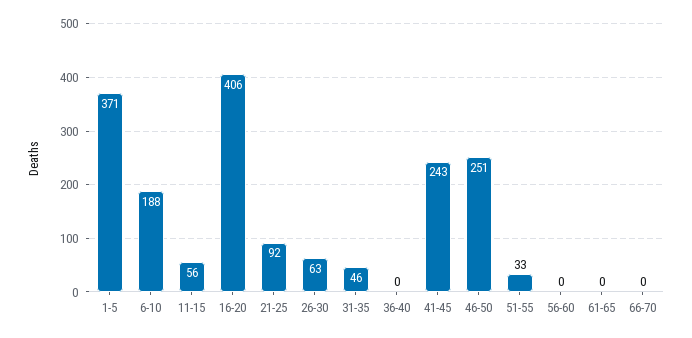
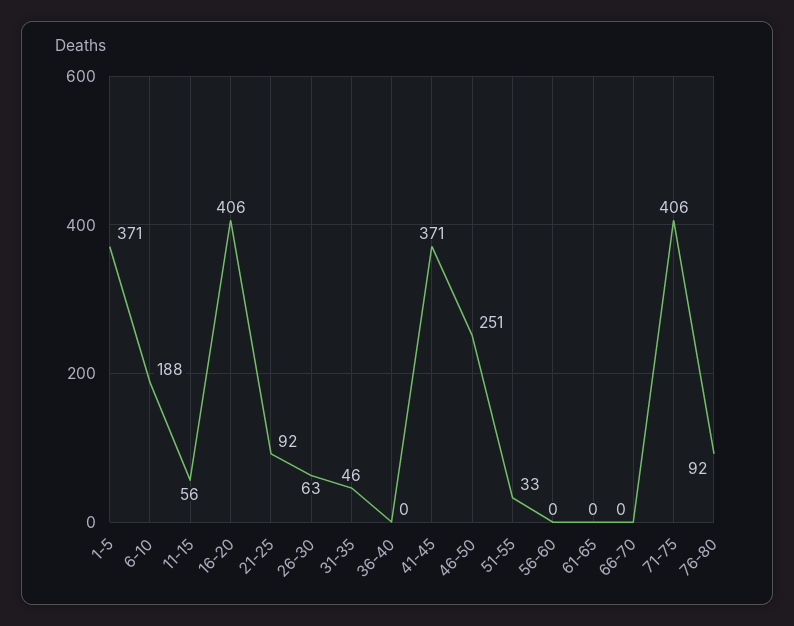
41-45: 243 -> 371
71-75: none -> 406
76-80: none -> 92

